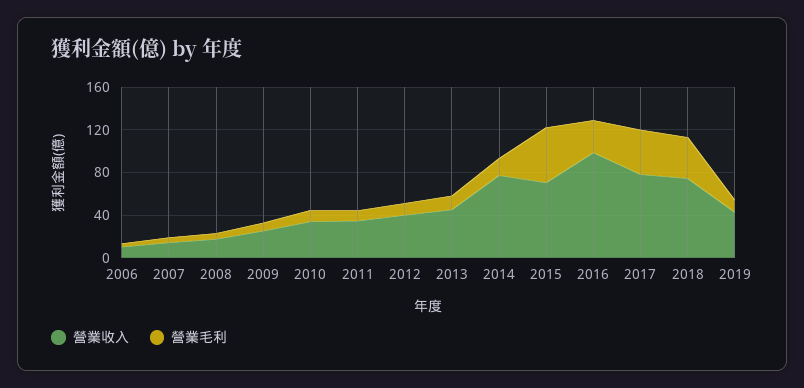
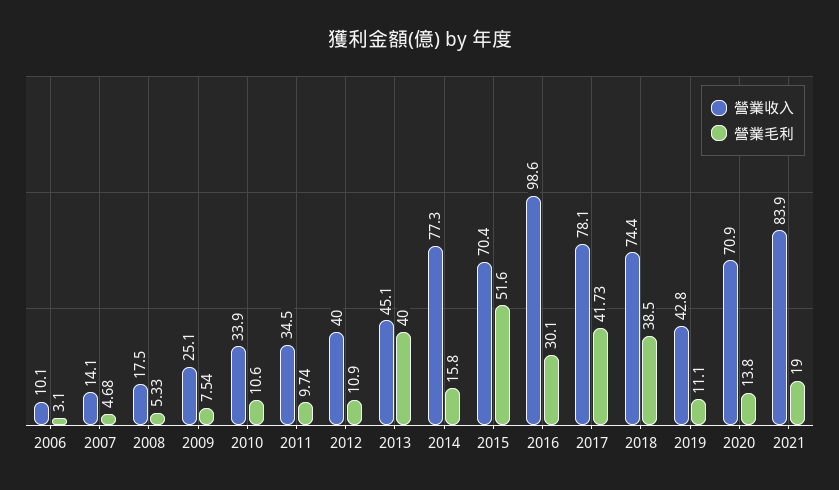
營業毛利, 2013: 10 -> 40
營業收入, 2020: none -> 70.9
營業毛利, 2020: none -> 13.8
營業收入, 2021: none -> 83.9
營業毛利, 2021: none -> 19

